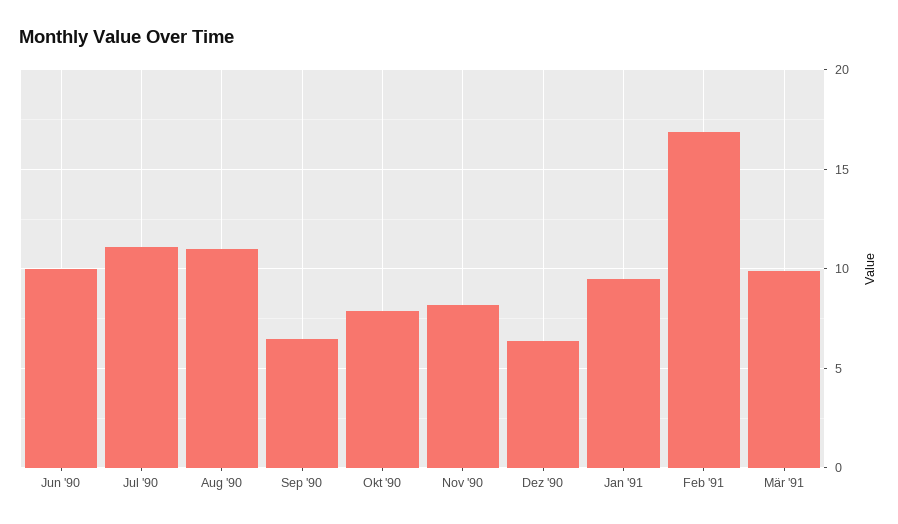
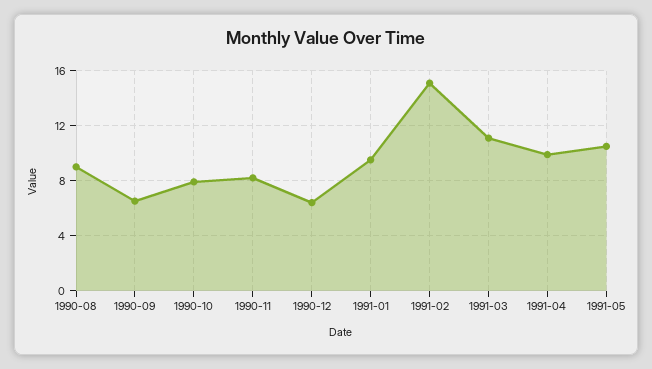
Jun '90: 10 -> none
Jul '90: 11 -> none
Aug '90: 11 -> 9
Feb '91: 17 -> 15
Mär '91: 10 -> 11
1991-04: none -> 10
1991-05: none -> 10.5

